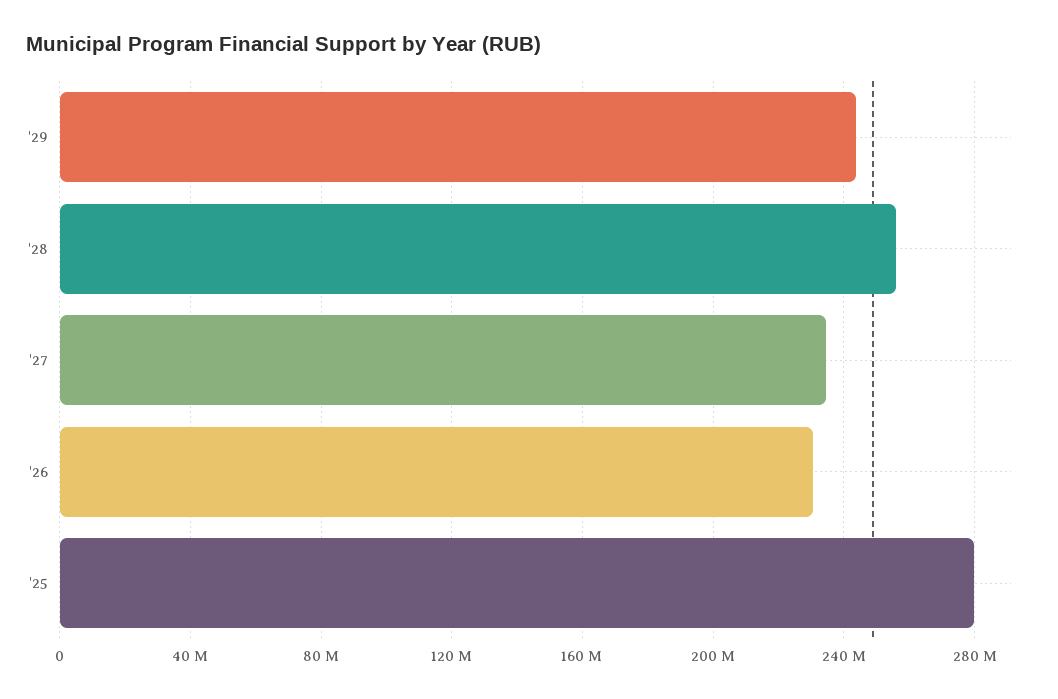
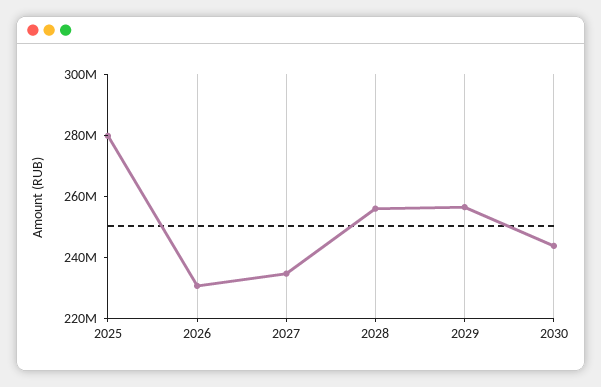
'29: 245000000 -> 255000000
2030: none -> 245000000

